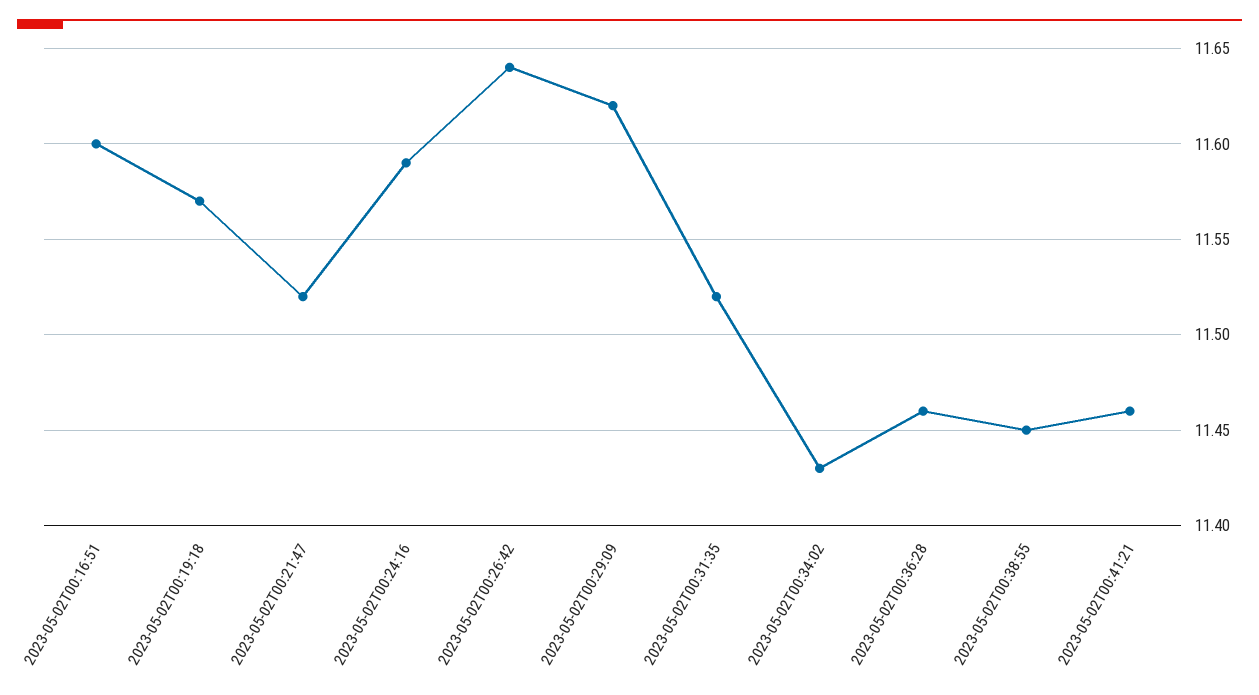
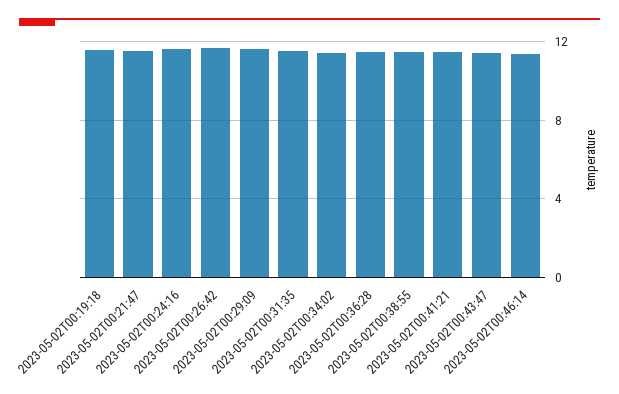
2023-05-02T00:16:51: 11.6 -> none
2023-05-02T00:43:47: none -> 11.5
2023-05-02T00:46:14: none -> 11.5

